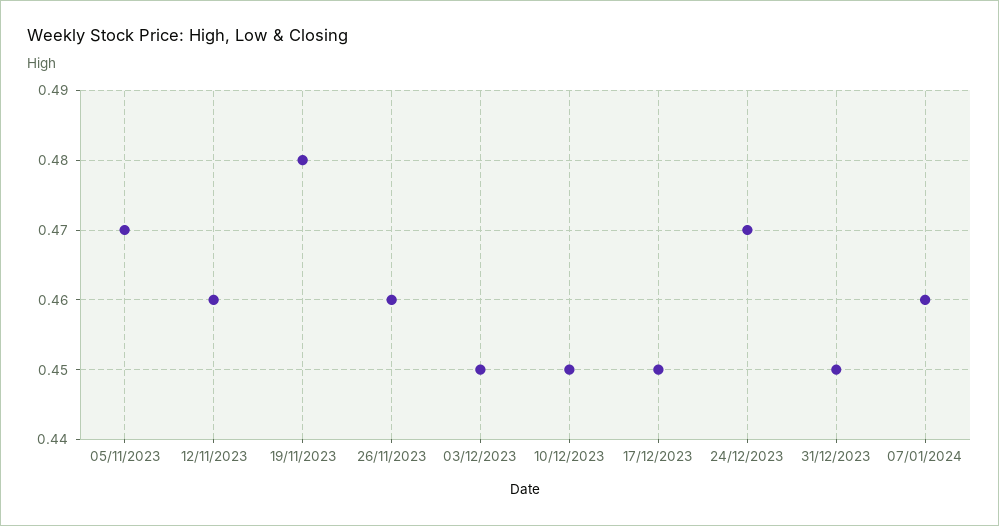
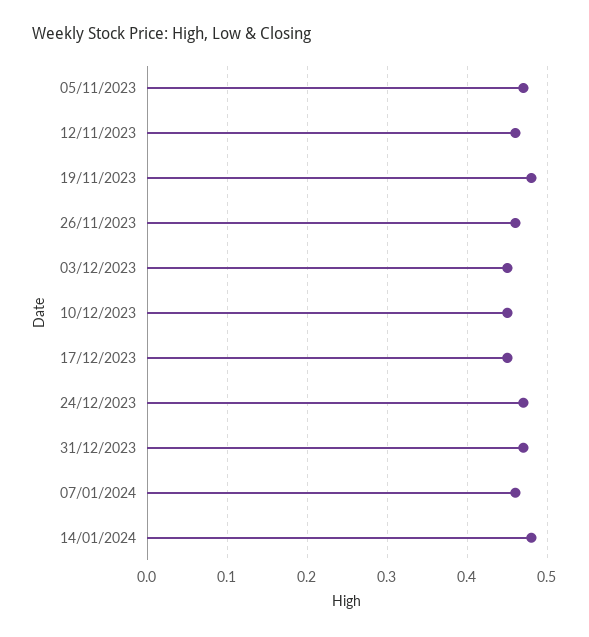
31/12/2023: 0.45 -> 0.47
14/01/2024: none -> 0.48

